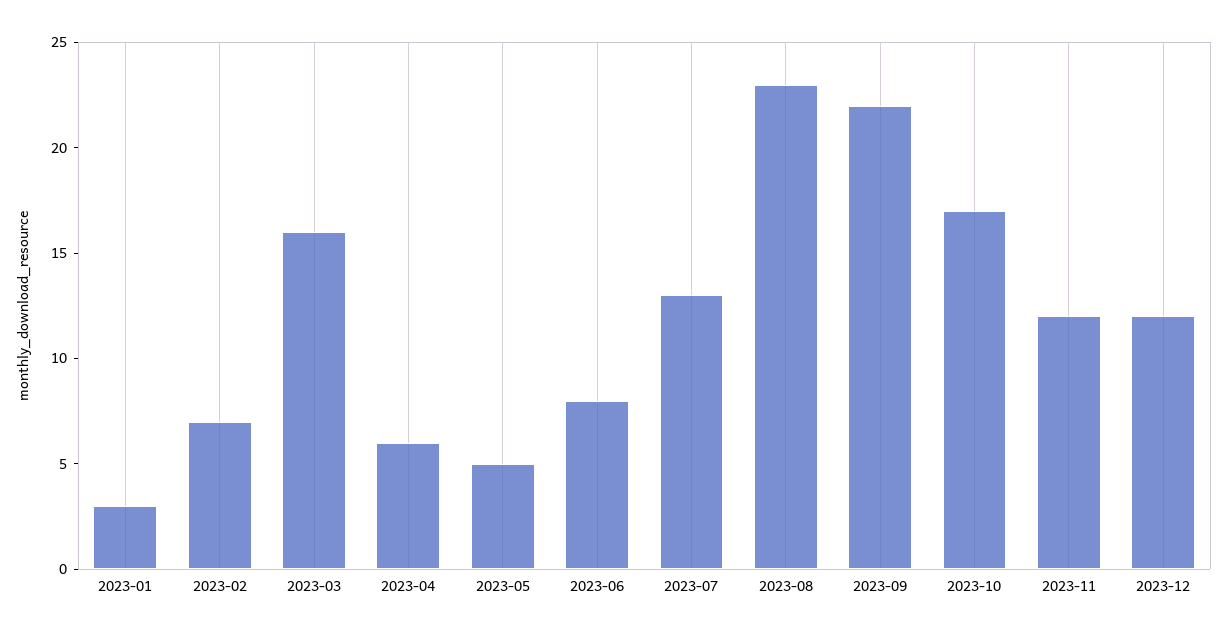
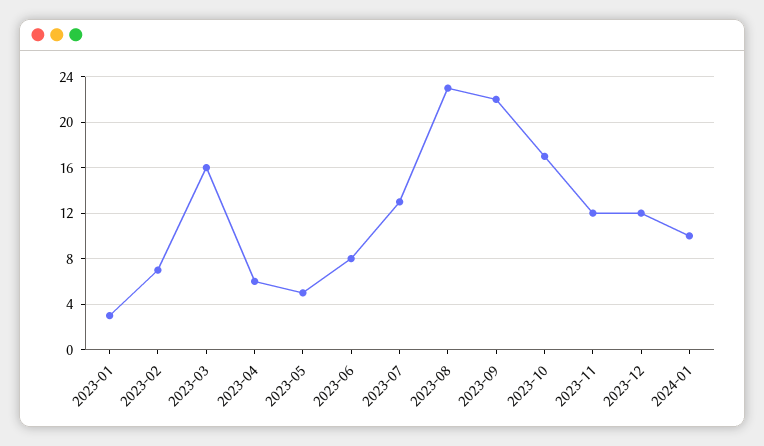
2024-01: none -> 10

